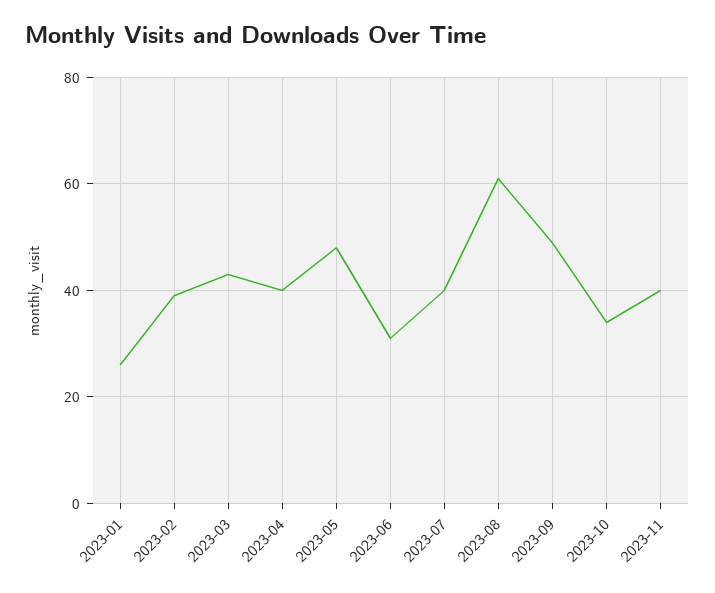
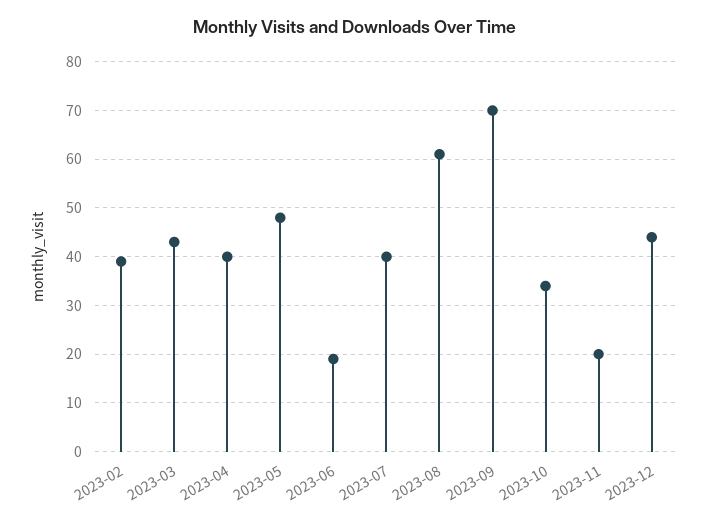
2023-01: 25 -> none
2023-06: 30 -> 20
2023-09: 50 -> 70
2023-11: 40 -> 20
2023-12: none -> 45

